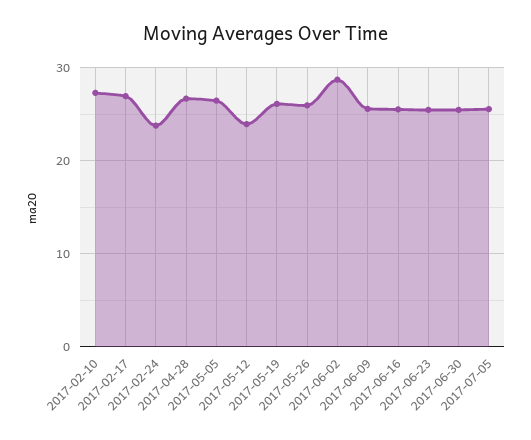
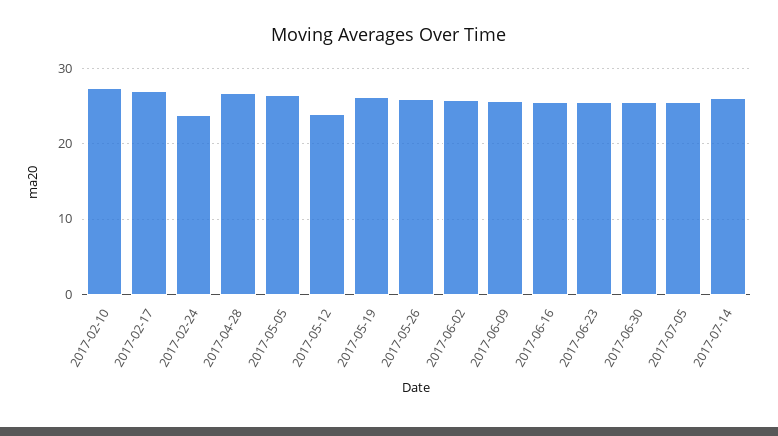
2017-06-02: 29 -> 26
2017-07-14: none -> 26

